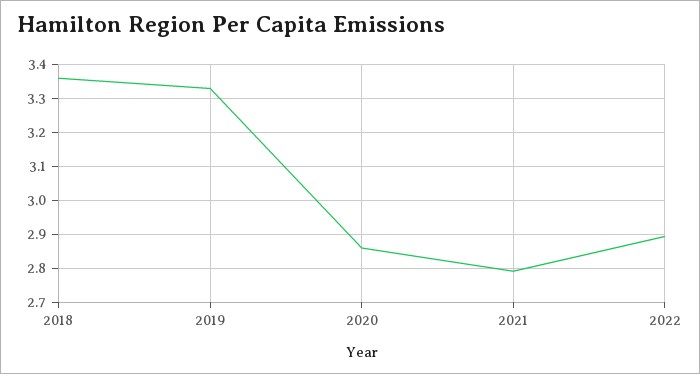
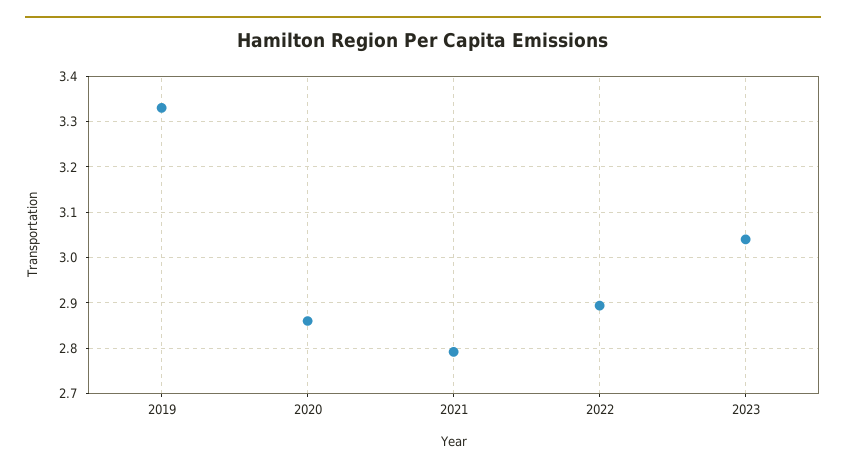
2018: 3.36 -> none
2023: none -> 3.04

